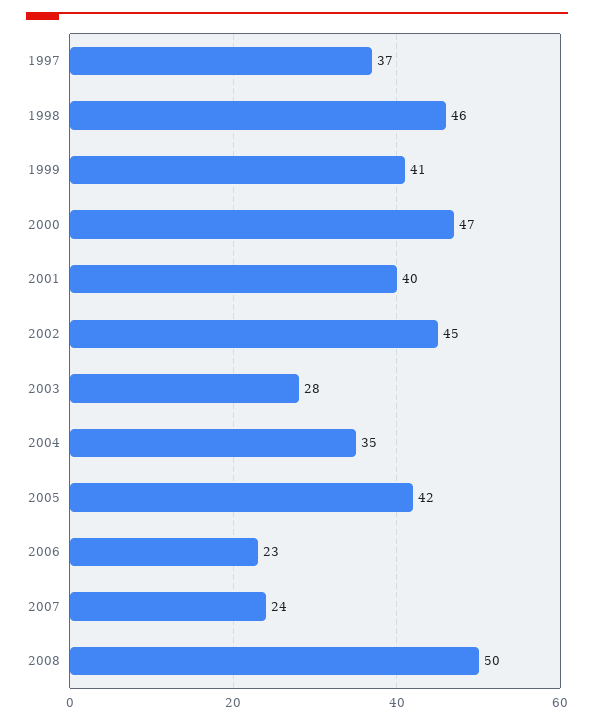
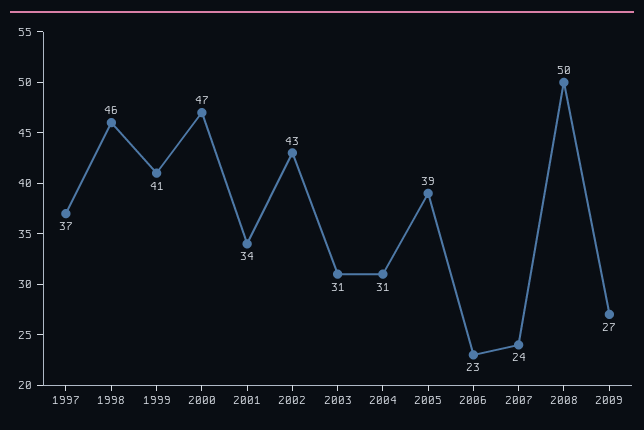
2001: 40 -> 34
2002: 45 -> 43
2003: 28 -> 31
2004: 35 -> 31
2005: 42 -> 39
2009: none -> 27

